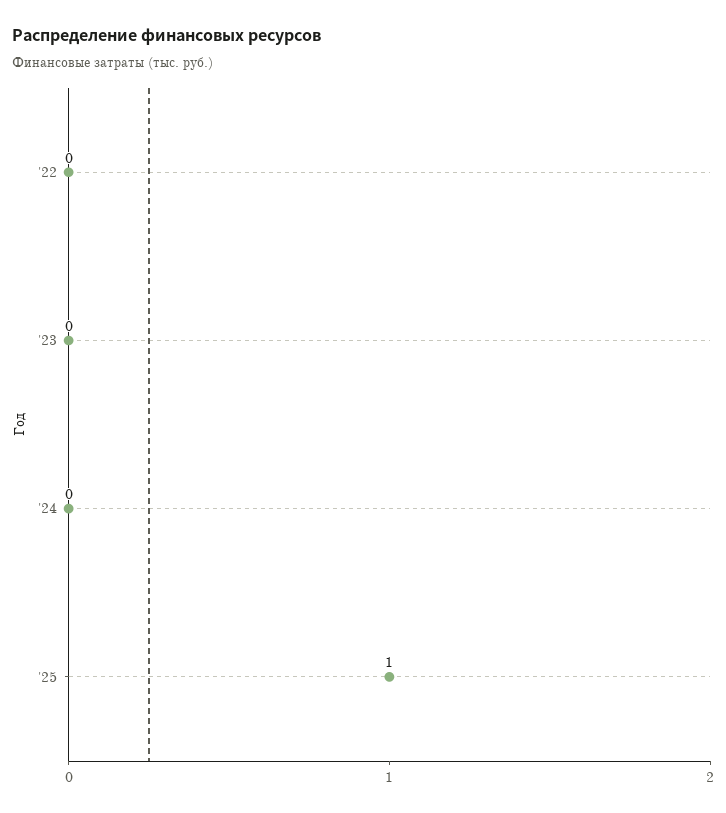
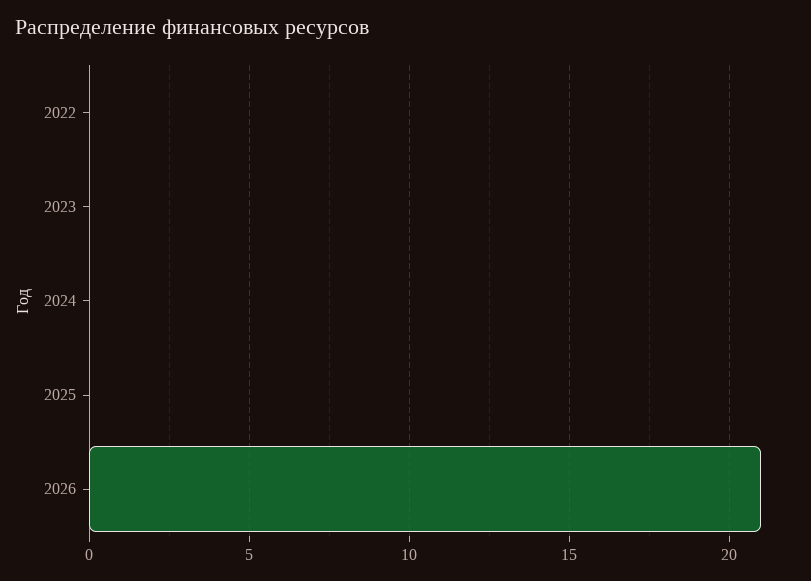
'25: 1 -> 0
2026: none -> 21

